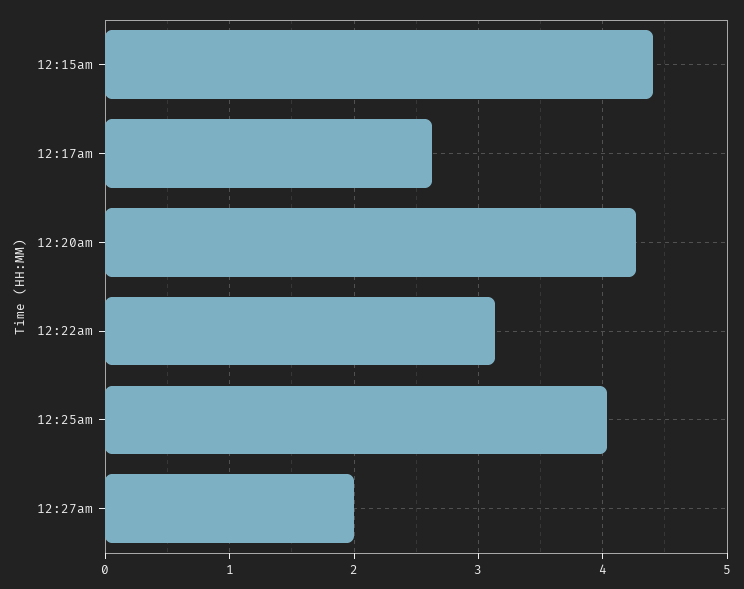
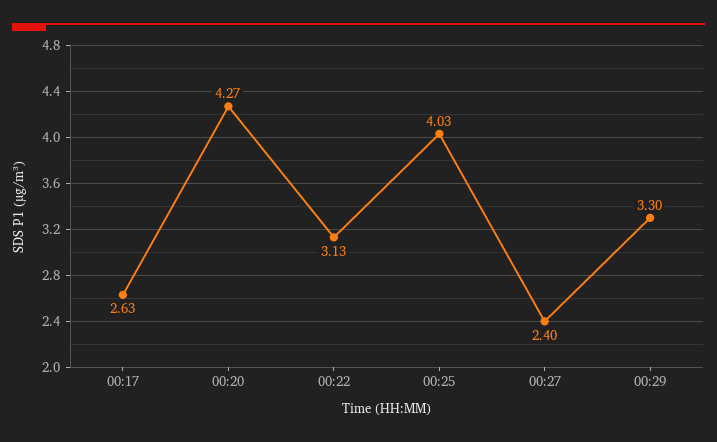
12:15am: 4.4 -> none
12:27am: 2 -> 2.4
00:29: none -> 3.3

